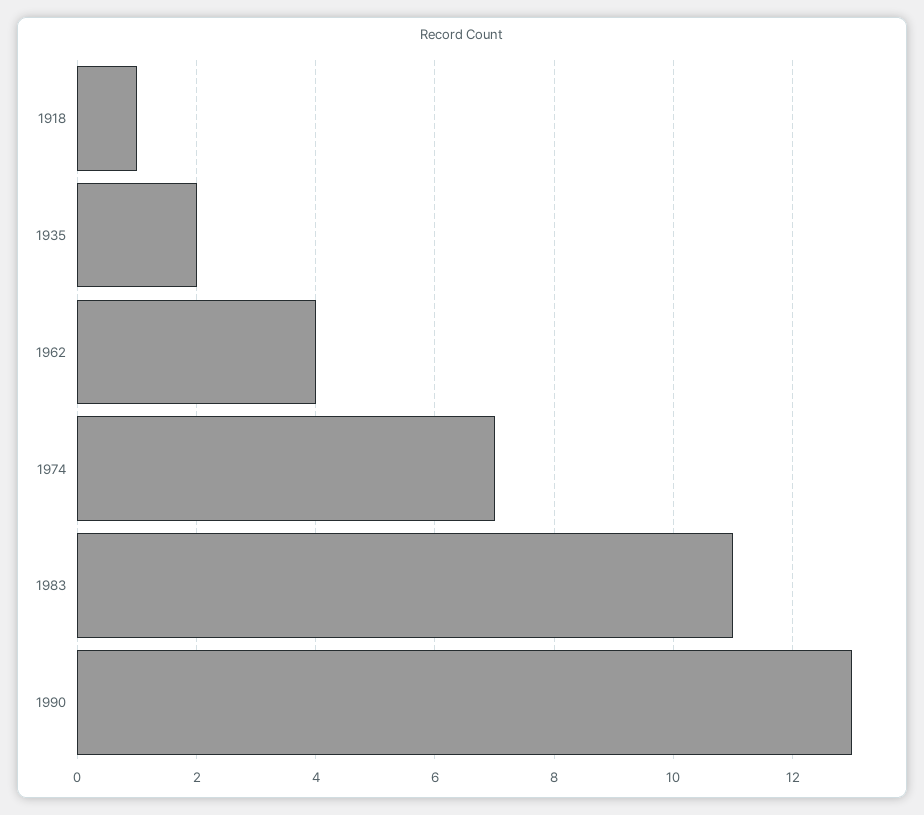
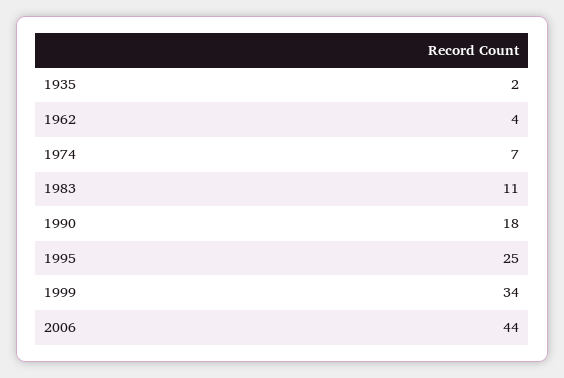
1918: 1 -> none
1990: 13 -> 18
1995: none -> 25
1999: none -> 34
2006: none -> 44

